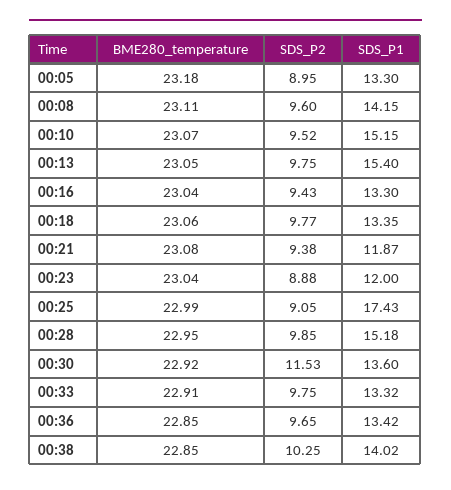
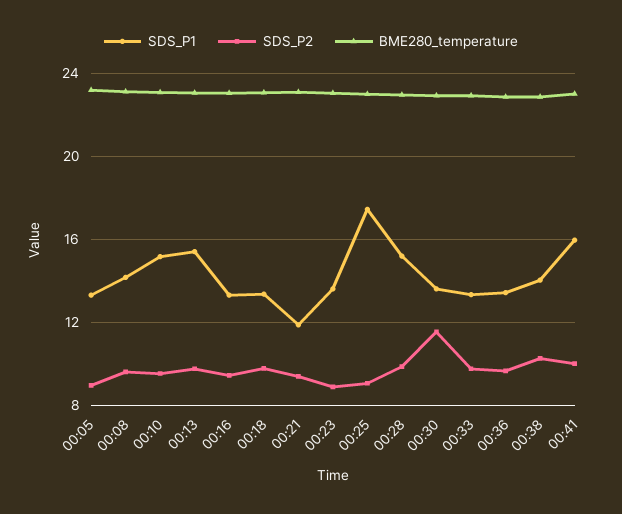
SDS_P1, 00:23: 12 -> 13.5
SDS_P1, 00:41: none -> 16
SDS_P2, 00:41: none -> 10
BME280_temperature, 00:41: none -> 23

